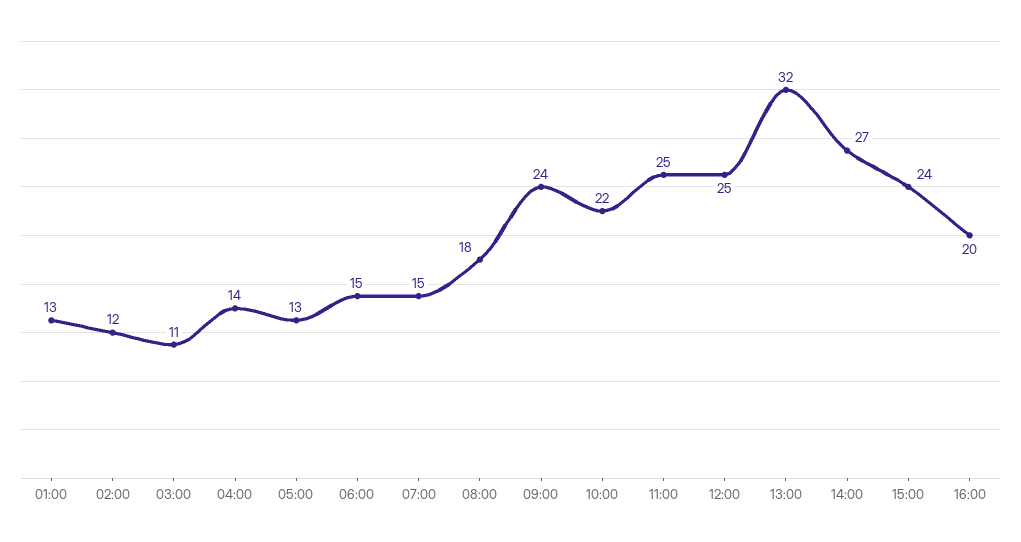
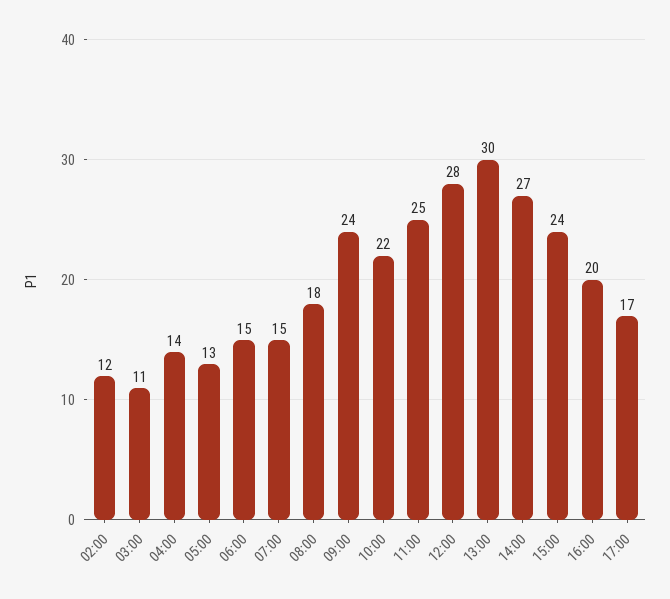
01:00: 13 -> none
12:00: 25 -> 28
13:00: 32 -> 30
17:00: none -> 17

